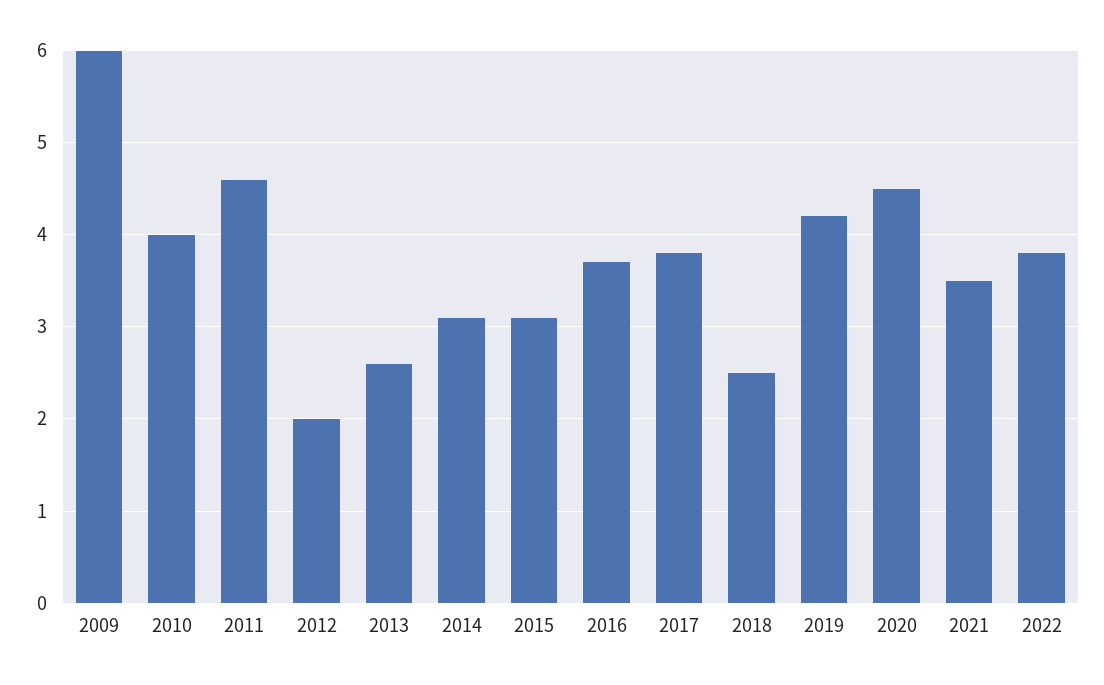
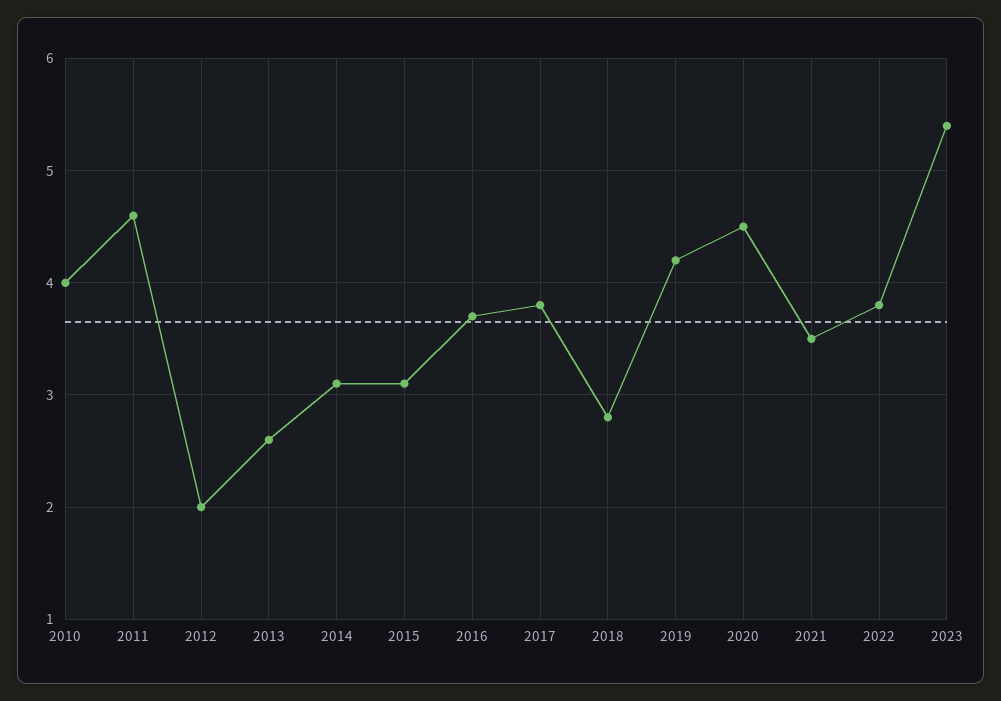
2009: 6 -> none
2018: 2.5 -> 2.8
2023: none -> 5.4

